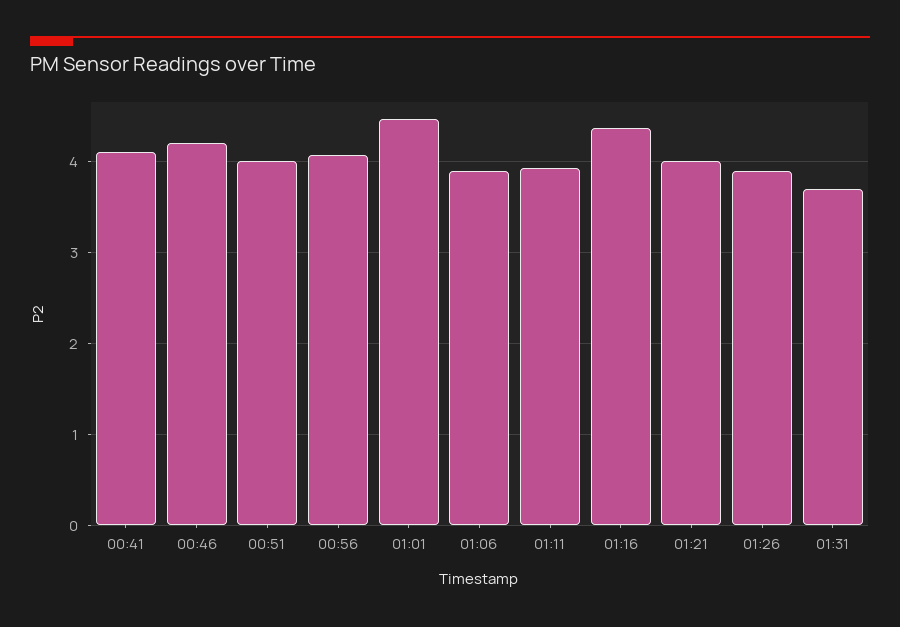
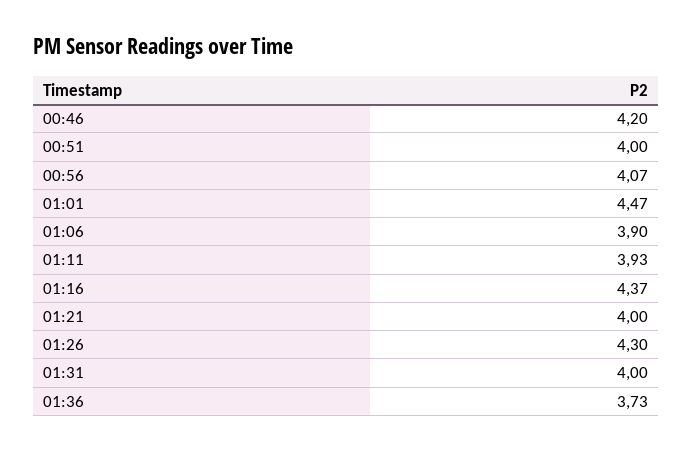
00:41: 4.1 -> none
01:26: 3.9 -> 4.3
01:31: 3.7 -> 4
01:36: none -> 3.73

